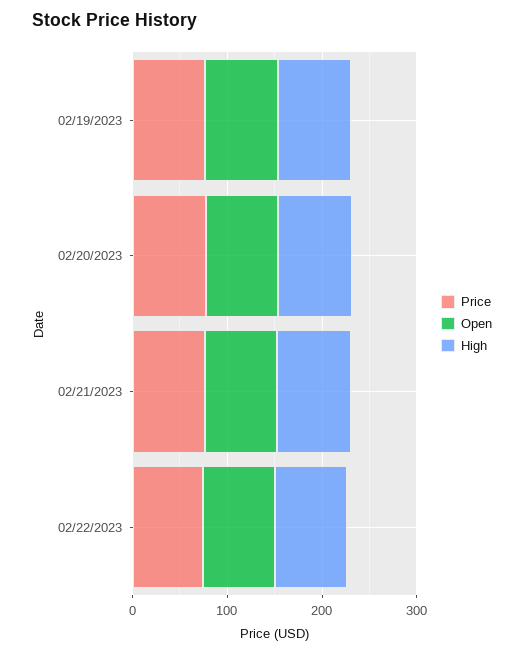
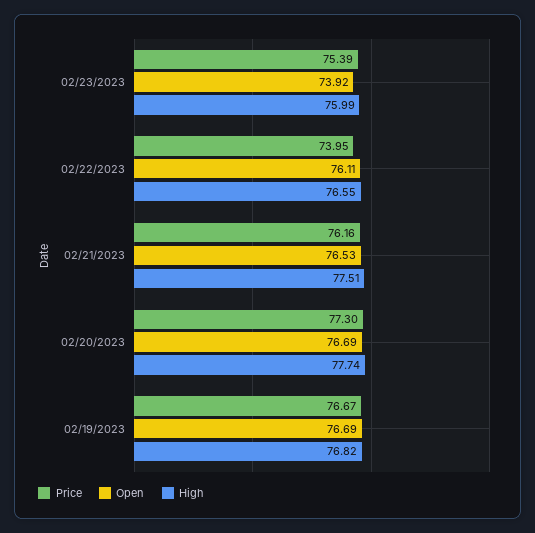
Price, 02/23/2023: none -> 75.39
Open, 02/23/2023: none -> 73.92
High, 02/23/2023: none -> 75.99

